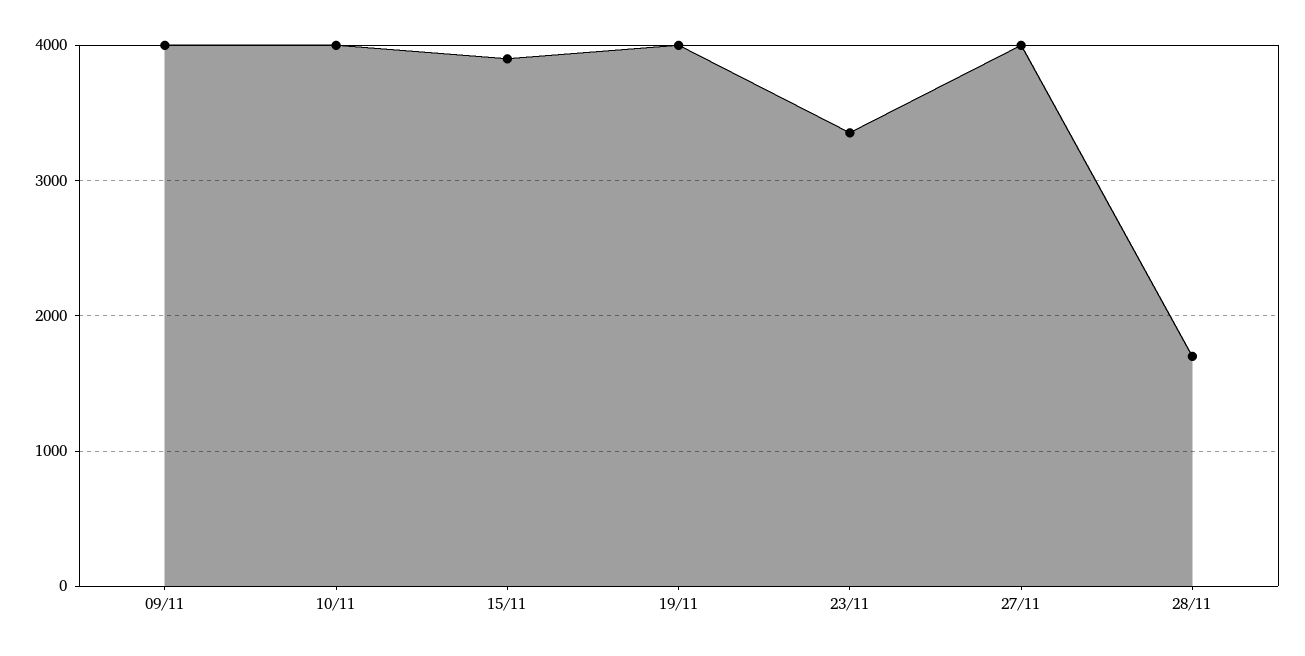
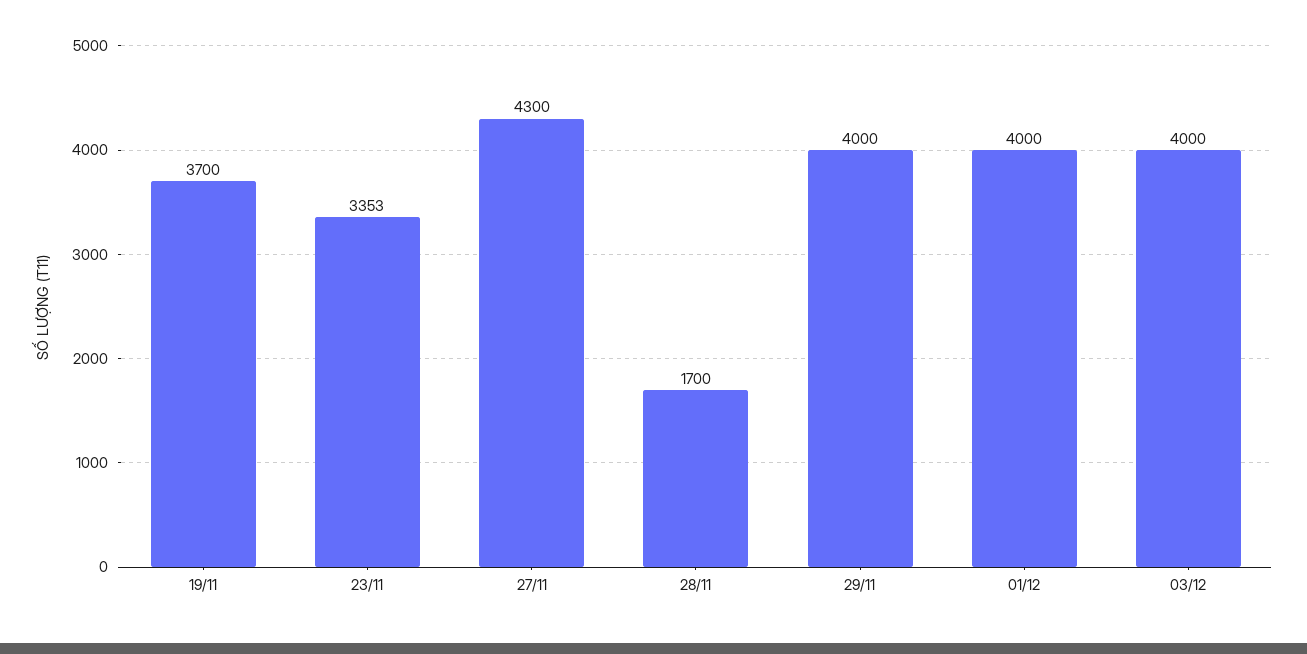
09/11: 4000 -> none
10/11: 4000 -> none
15/11: 3900 -> none
19/11: 4000 -> 3700
27/11: 4000 -> 4300
29/11: none -> 4000
01/12: none -> 4000
03/12: none -> 4000

